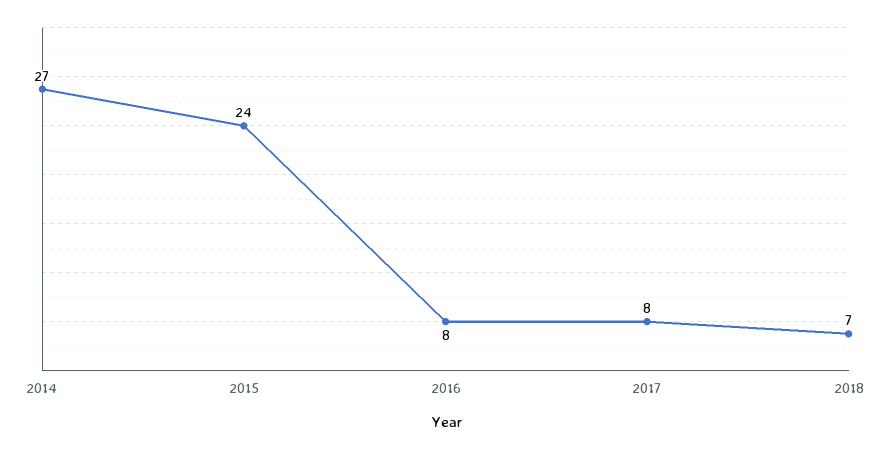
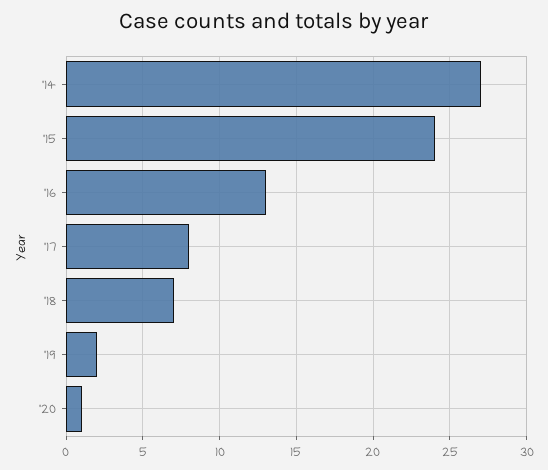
2016: 8 -> 13
'19: none -> 2
'20: none -> 1

